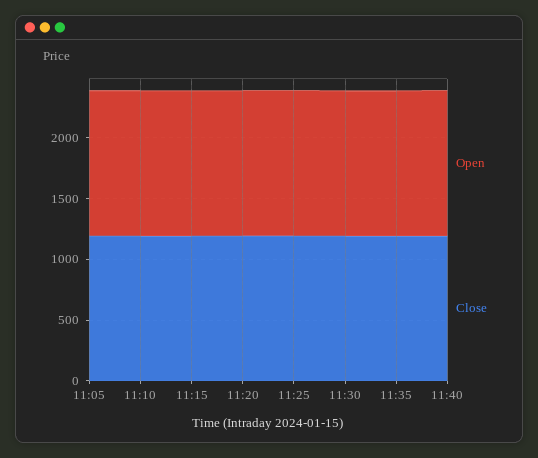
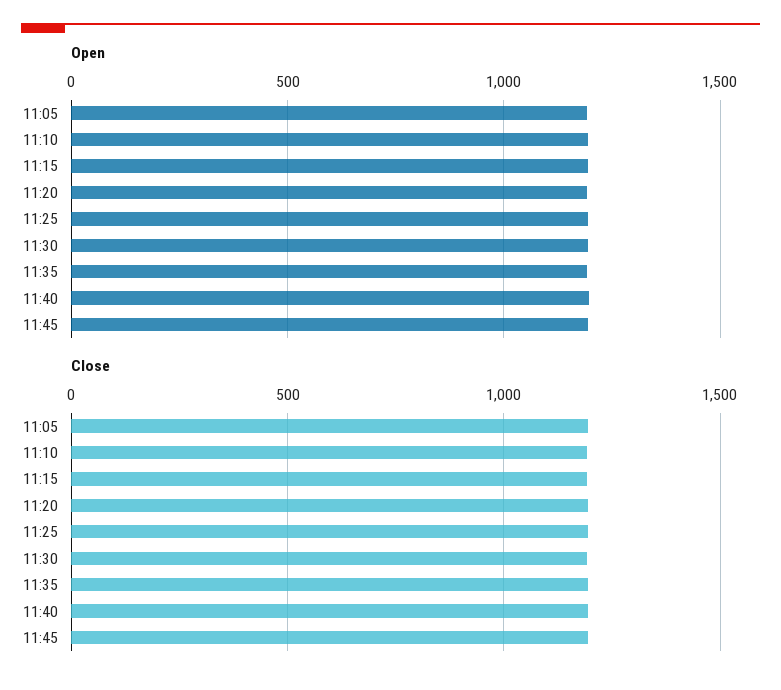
Open, 11:45: none -> 1200
Close, 11:45: none -> 1200

